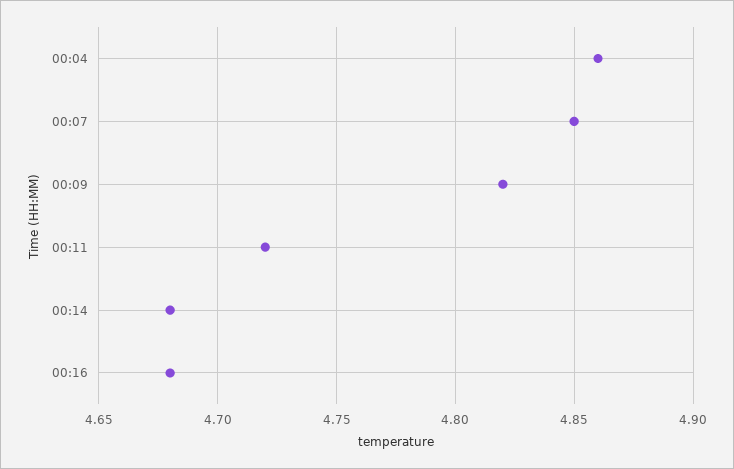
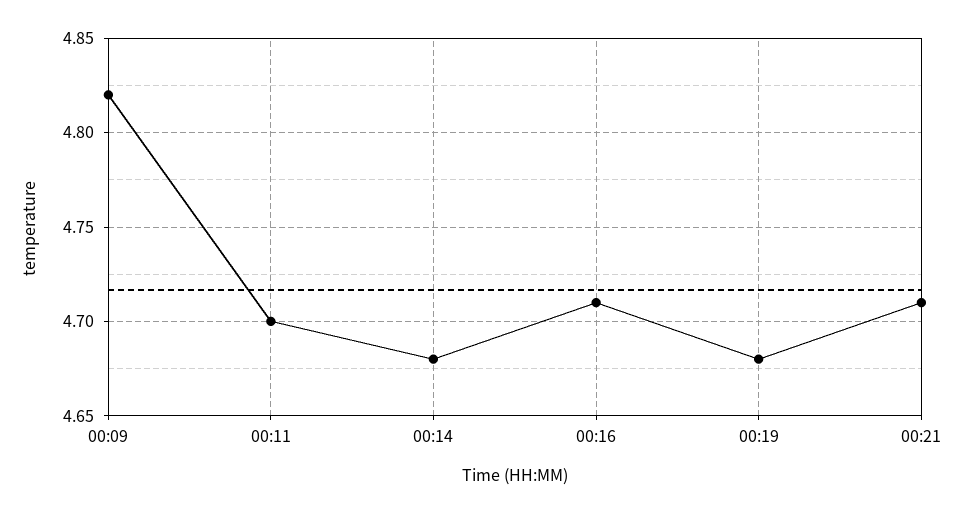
00:04: 4.86 -> none
00:07: 4.85 -> none
00:11: 4.72 -> 4.7
00:16: 4.68 -> 4.71
00:19: none -> 4.68
00:21: none -> 4.71

